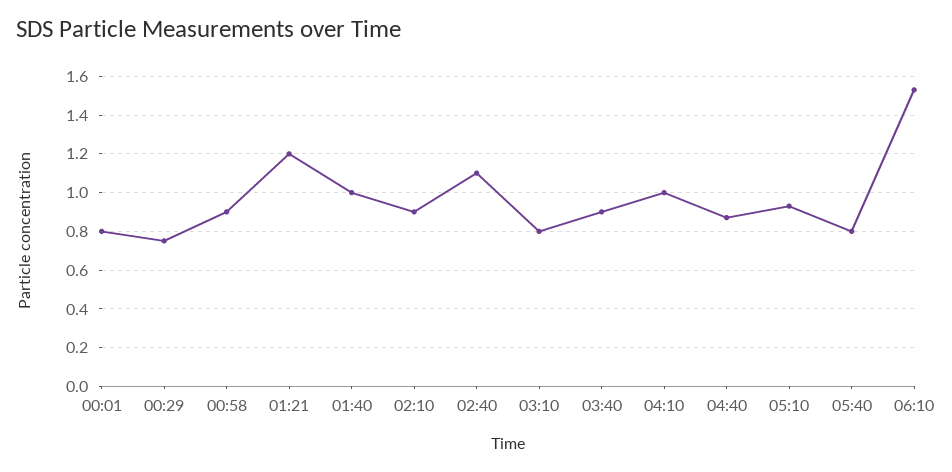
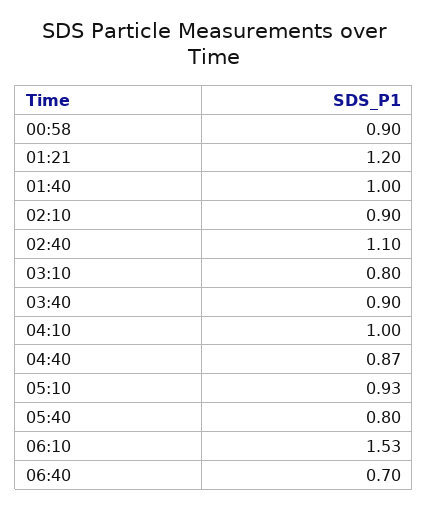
00:01: 0.8 -> none
00:29: 0.75 -> none
06:40: none -> 0.7

